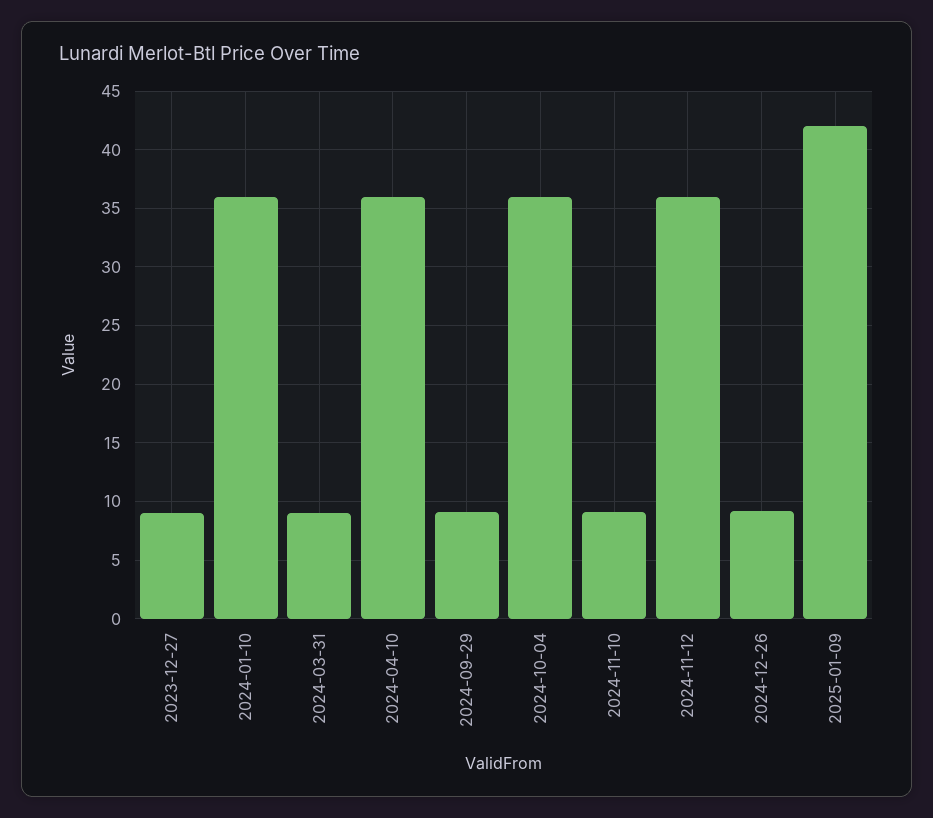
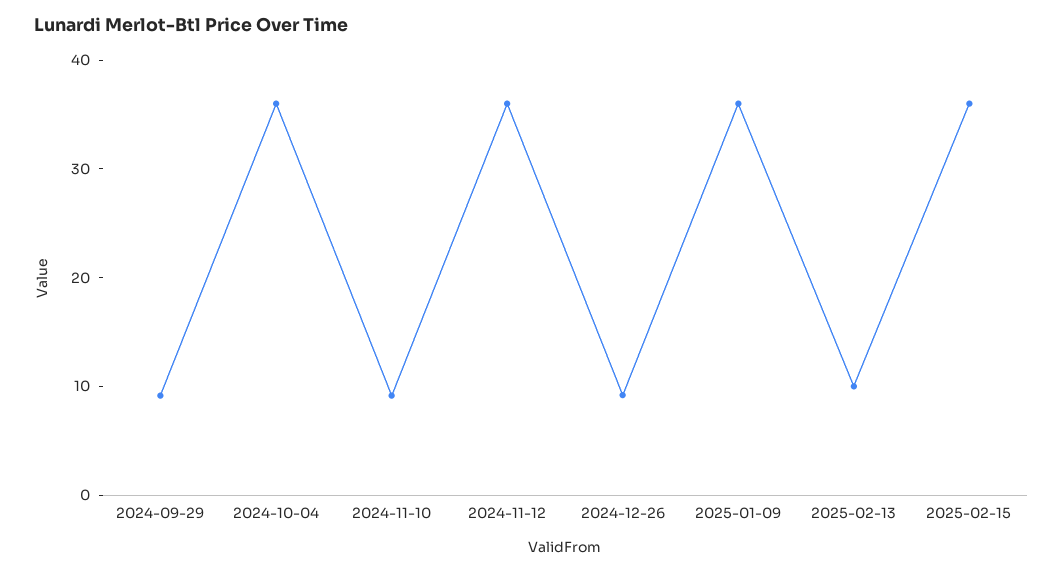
2023-12-27: 9 -> none
2024-01-10: 36 -> none
2024-03-31: 9 -> none
2024-04-10: 36 -> none
2025-01-09: 42 -> 36
2025-02-13: none -> 10
2025-02-15: none -> 36

